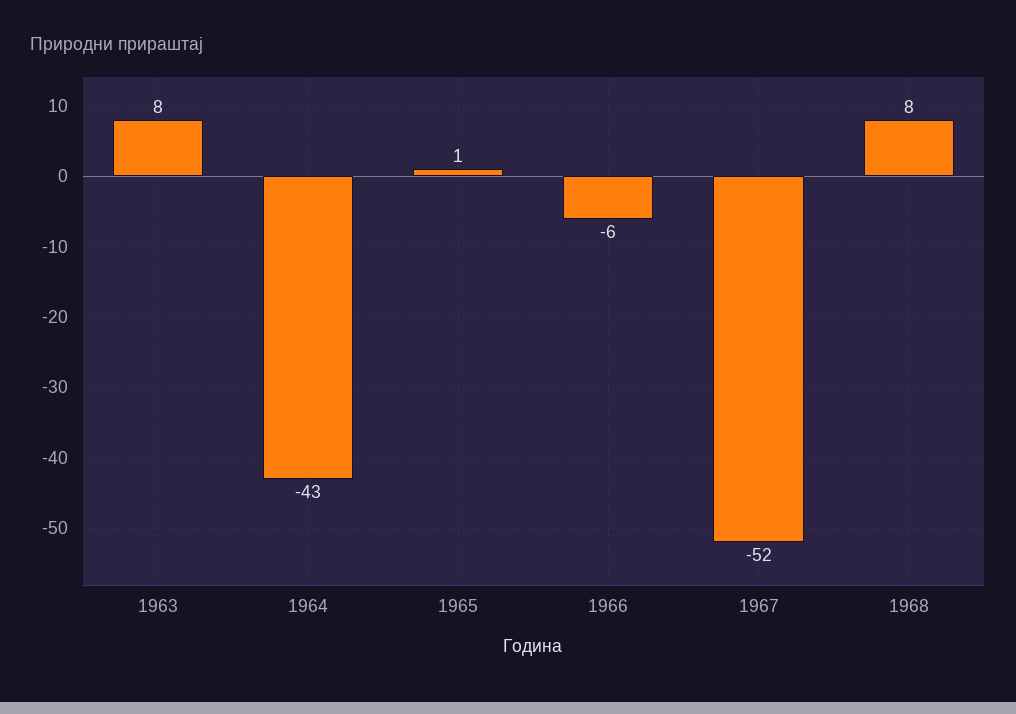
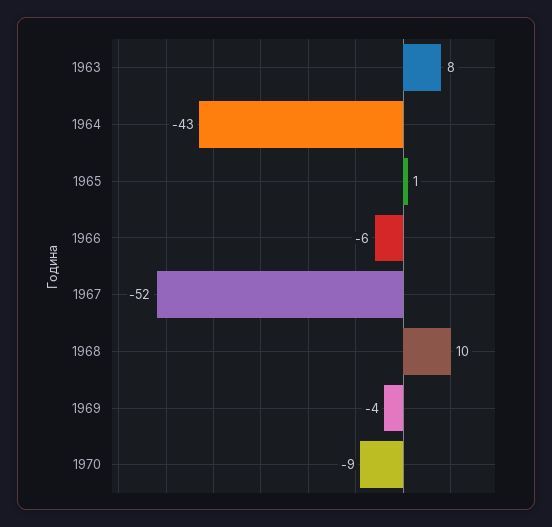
1968: 8 -> 10
1969: none -> -4
1970: none -> -9

